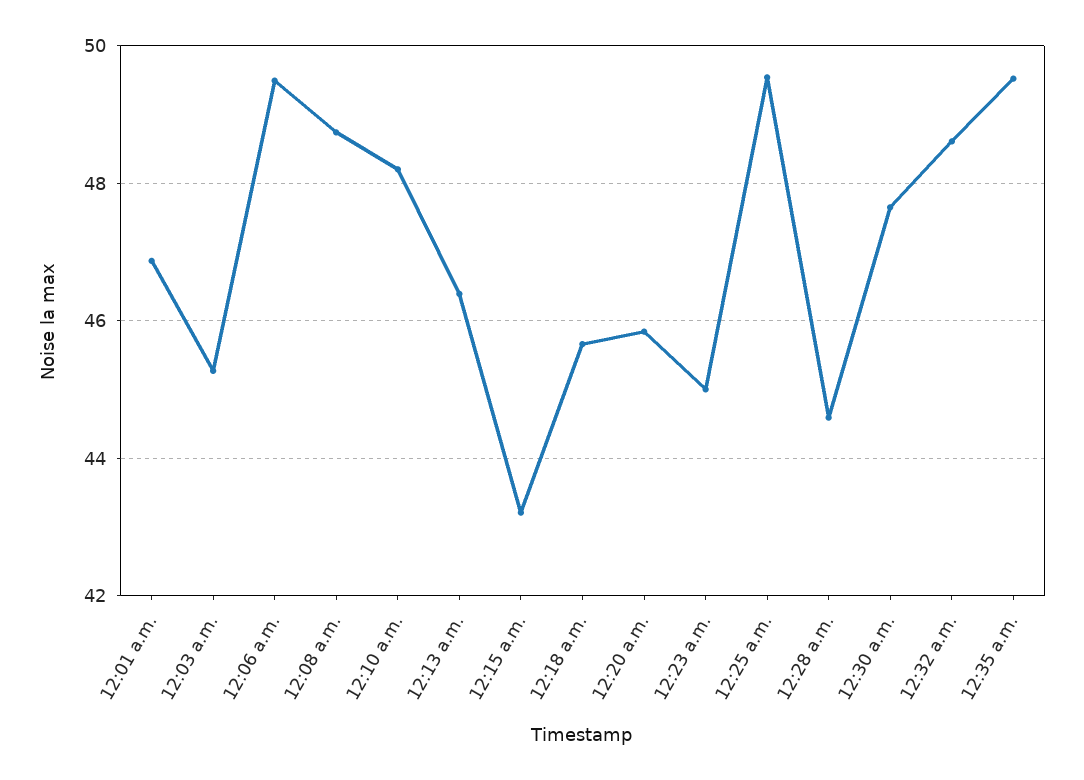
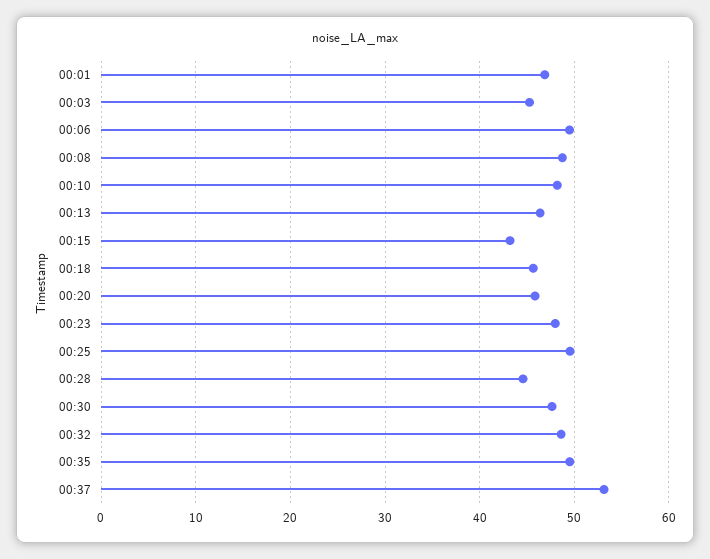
12:23 a.m.: 45 -> 48
00:37: none -> 53

